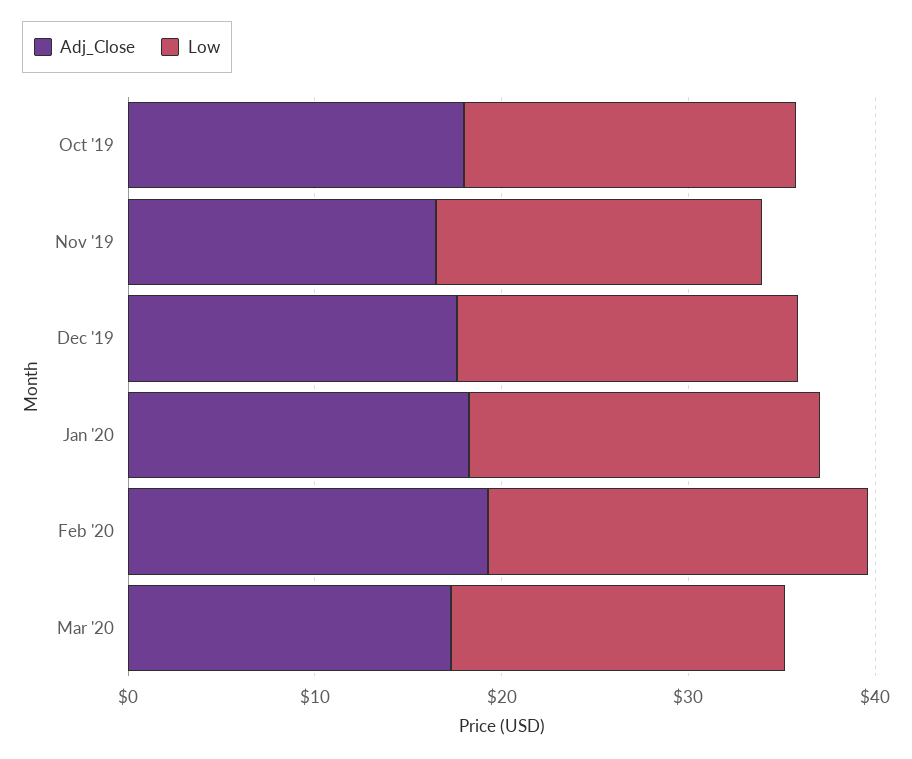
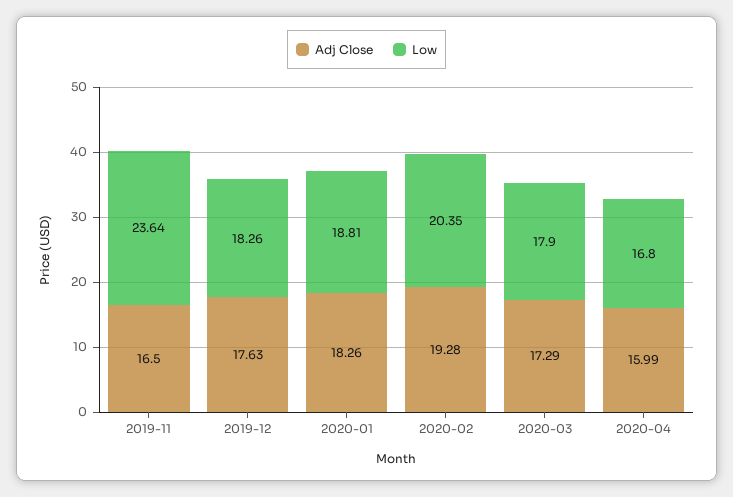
Adj_Close, Oct '19: 18 -> none
Low, Oct '19: 18 -> none
Low, Nov '19: 18 -> 23.64
Adj_Close, 2020-04: none -> 15.99
Low, 2020-04: none -> 16.8

